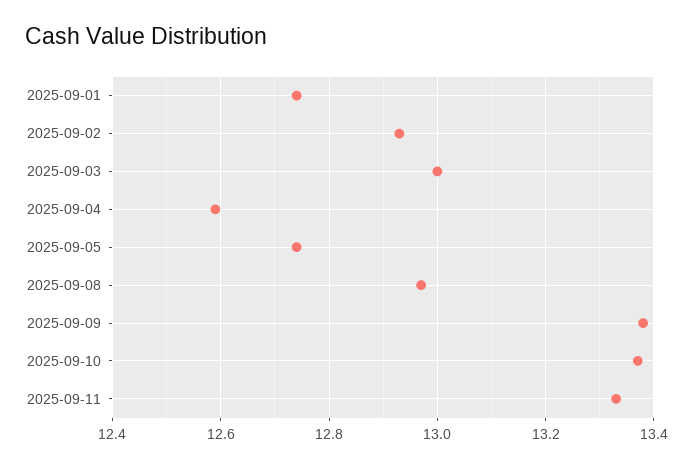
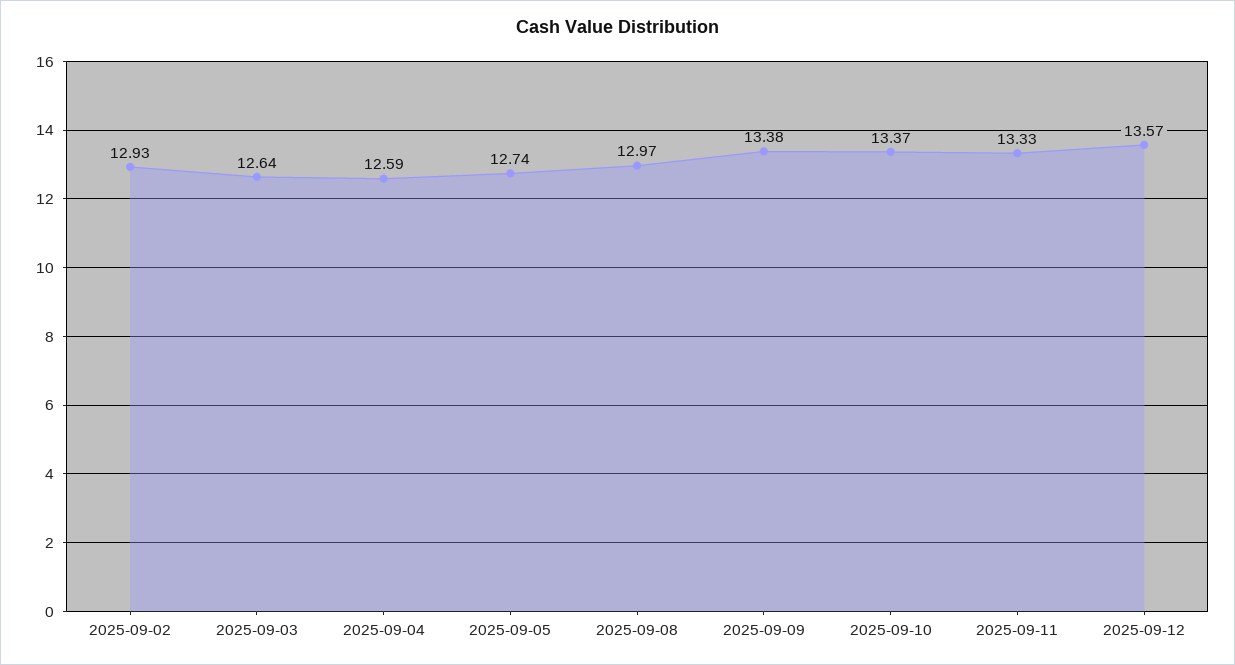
2025-09-01: 12.75 -> none
2025-09-03: 13 -> 12.64
2025-09-12: none -> 13.57

